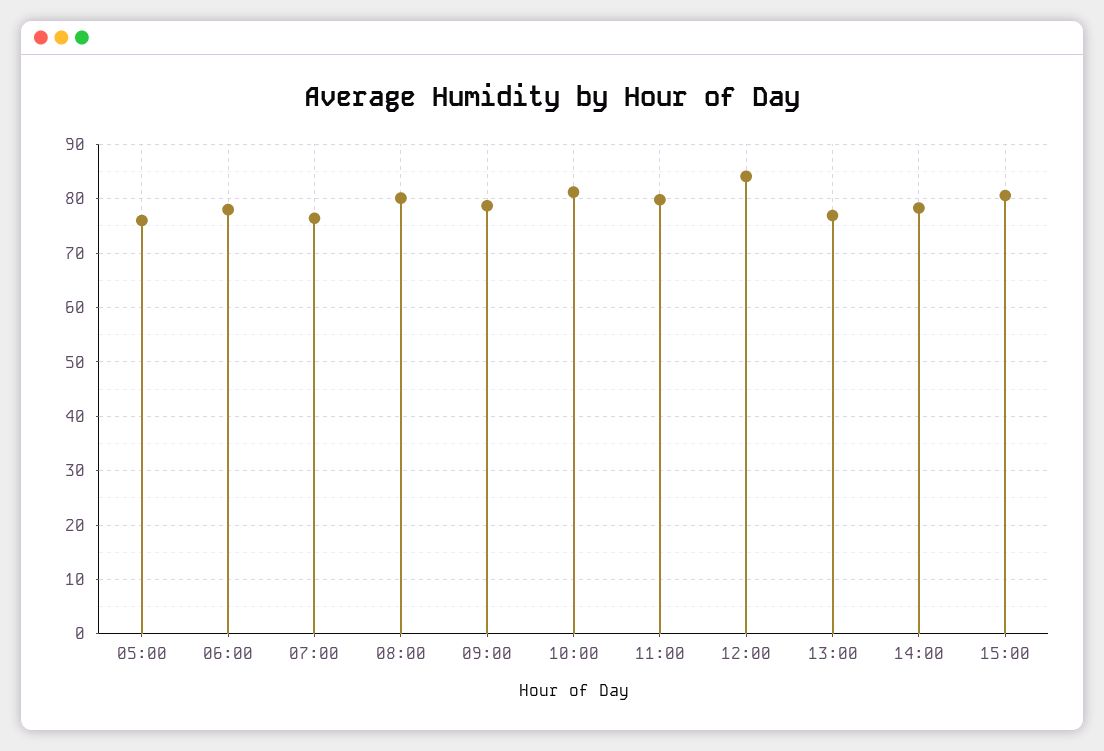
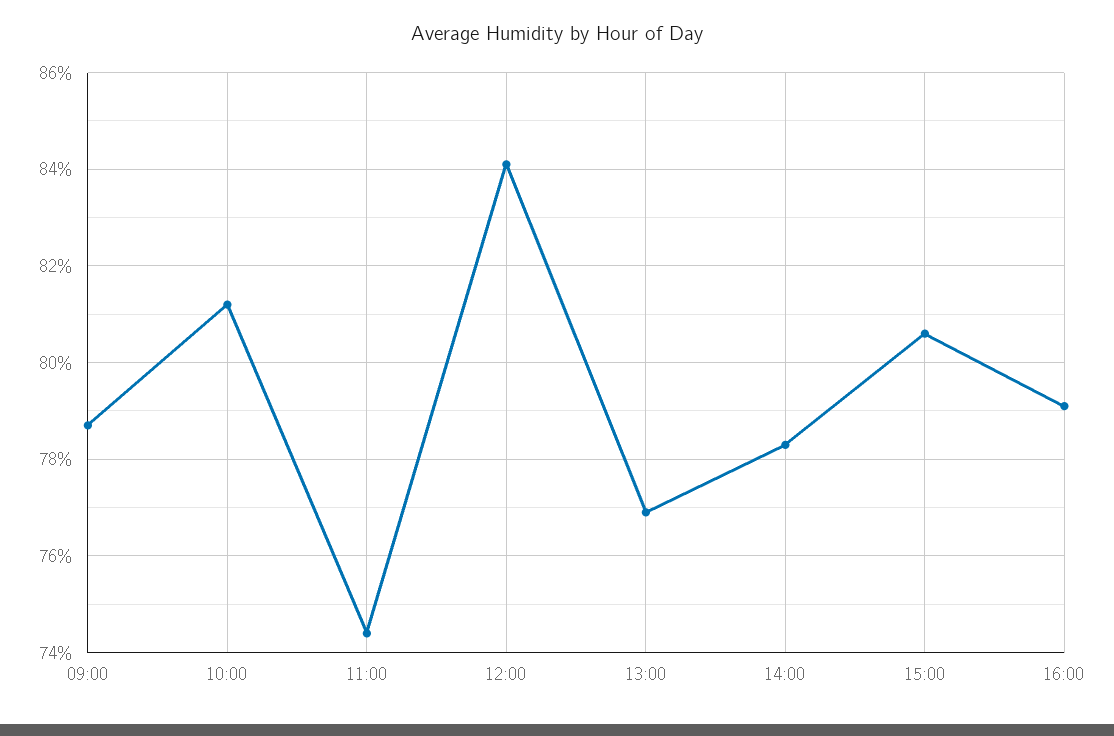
05:00: 76 -> none
06:00: 78 -> none
07:00: 76 -> none
08:00: 80 -> none
11:00: 80 -> 74.5
16:00: none -> 79

